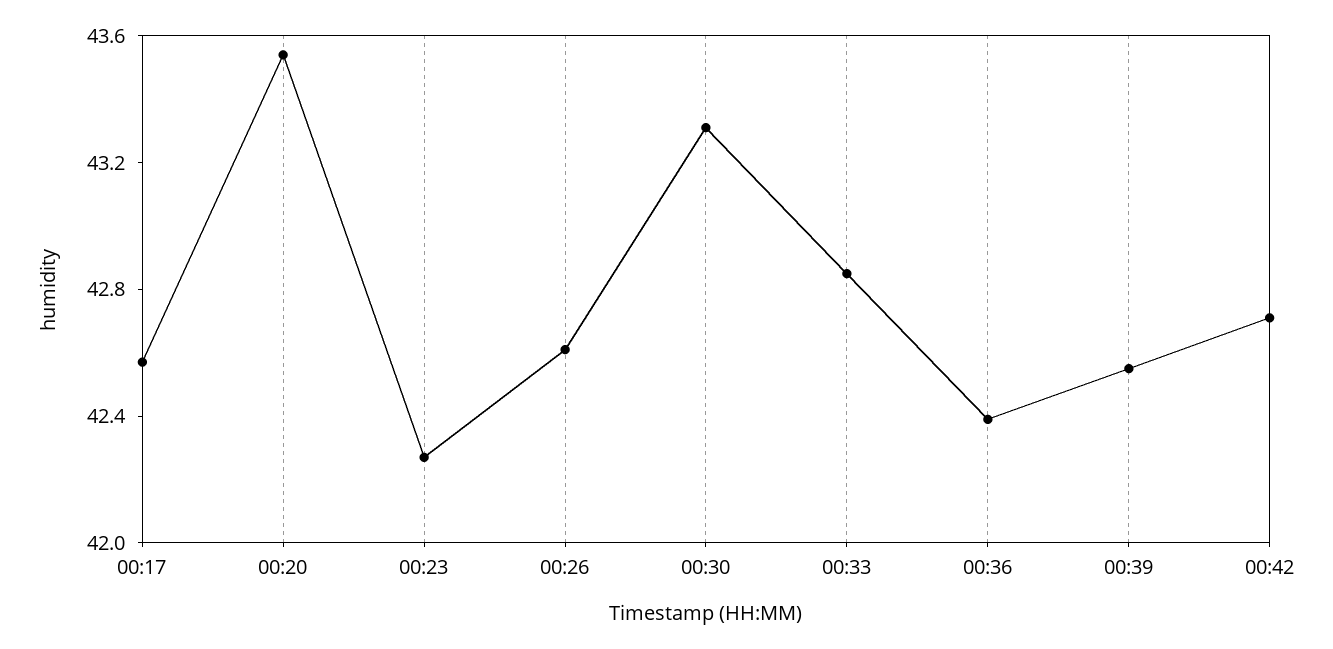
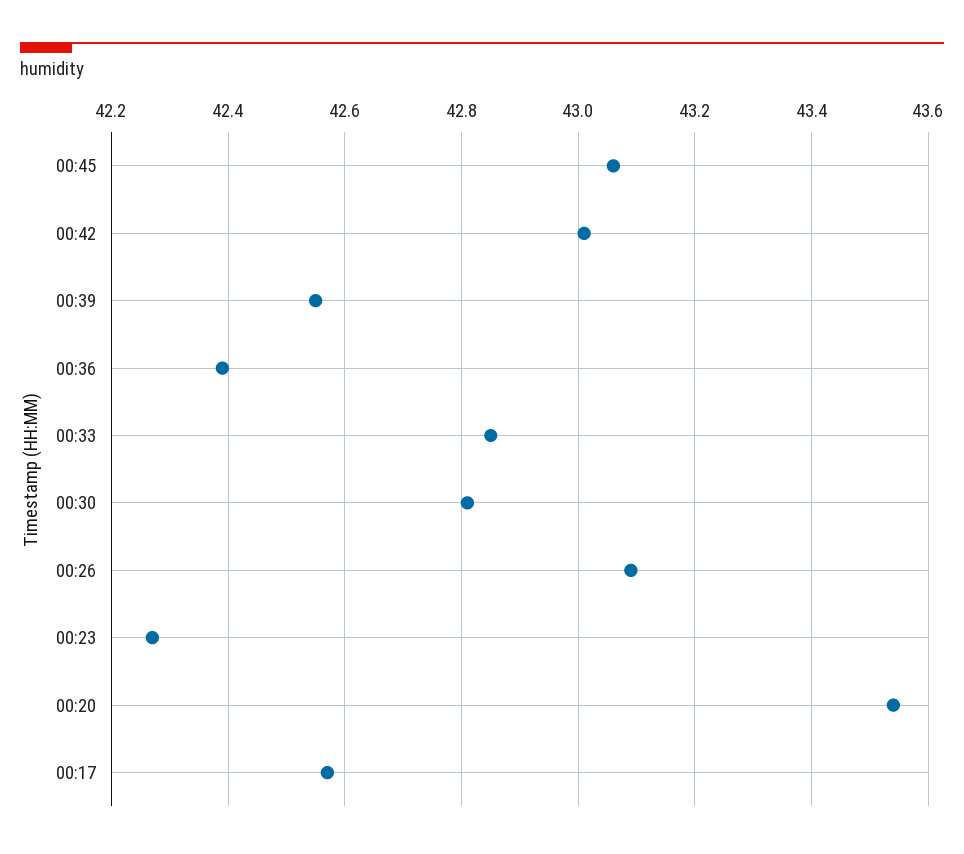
00:26: 42.6 -> 43.1
00:30: 43.3 -> 42.8
00:42: 42.7 -> 43
00:45: none -> 43.05

